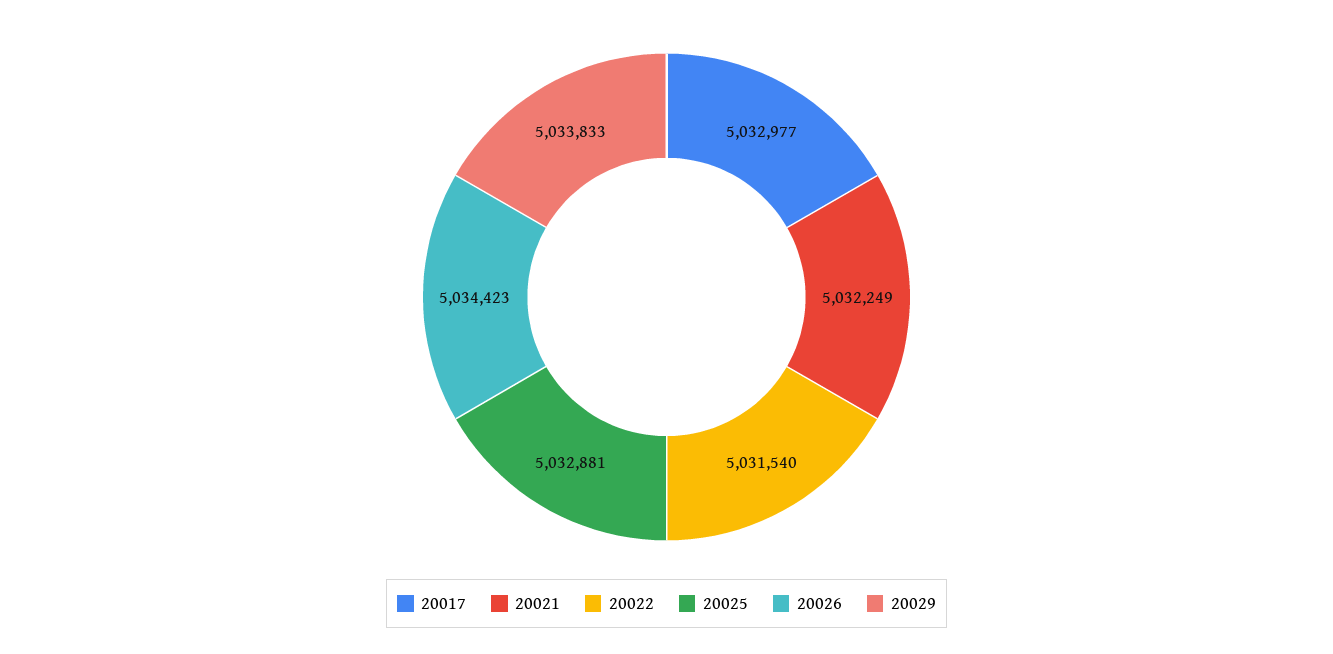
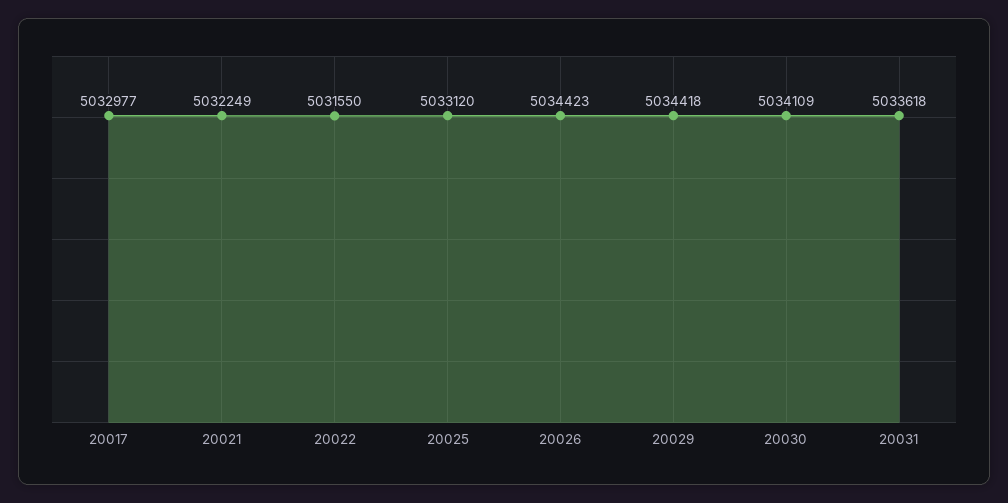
20022: 5031540 -> 5031550
20025: 5032881 -> 5033120
20029: 5033833 -> 5034418
20030: none -> 5034109
20031: none -> 5033618

